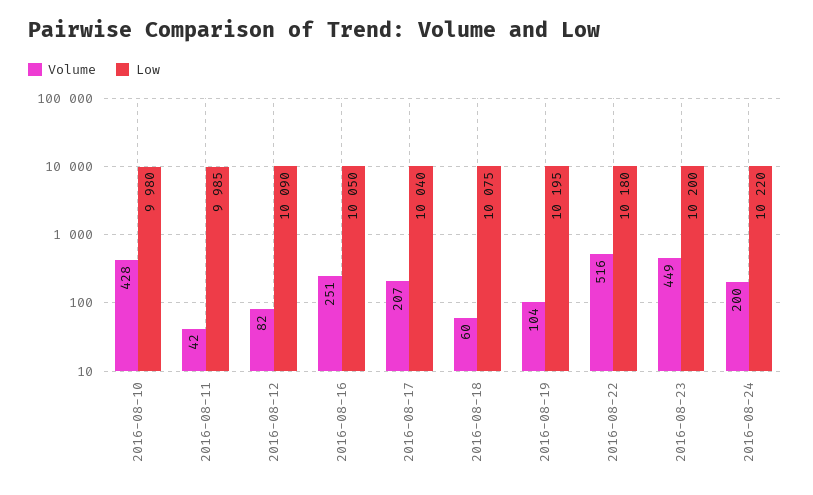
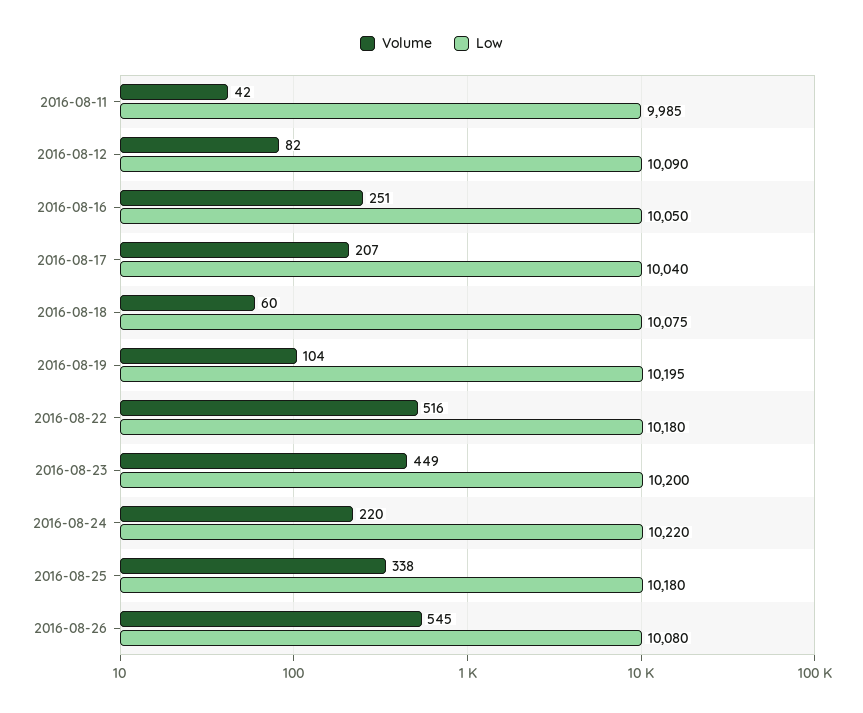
Volume, 2016-08-10: 428 -> none
Low, 2016-08-10: 9980 -> none
Volume, 2016-08-24: 200 -> 220
Volume, 2016-08-25: none -> 338
Low, 2016-08-25: none -> 10180
Volume, 2016-08-26: none -> 545
Low, 2016-08-26: none -> 10080

